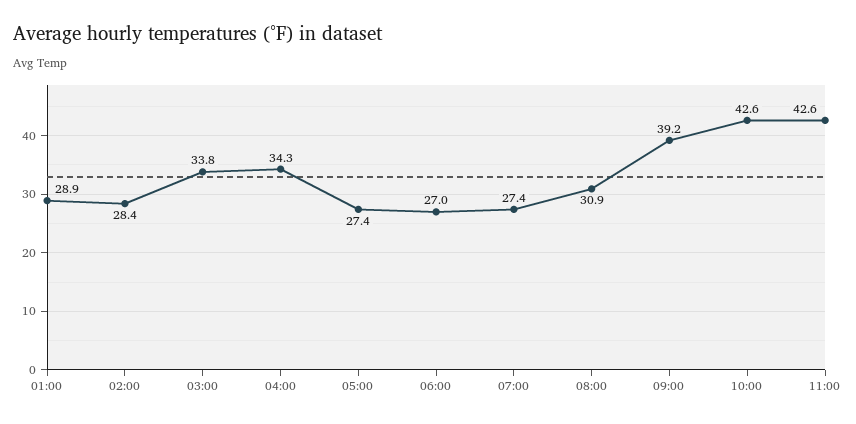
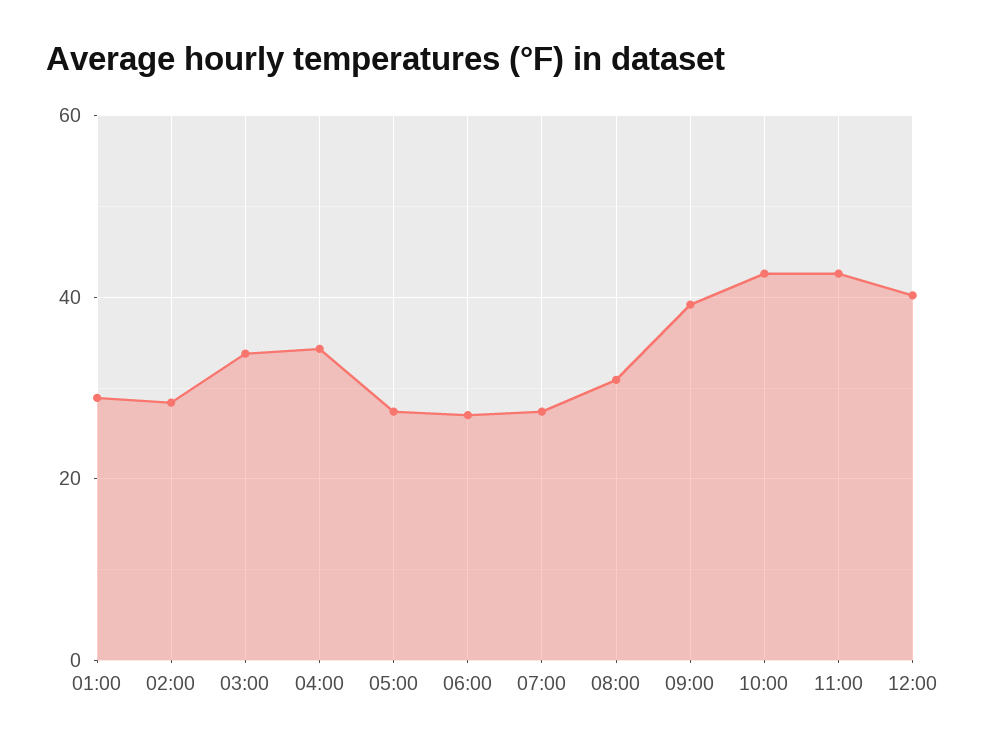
12:00: none -> 40

